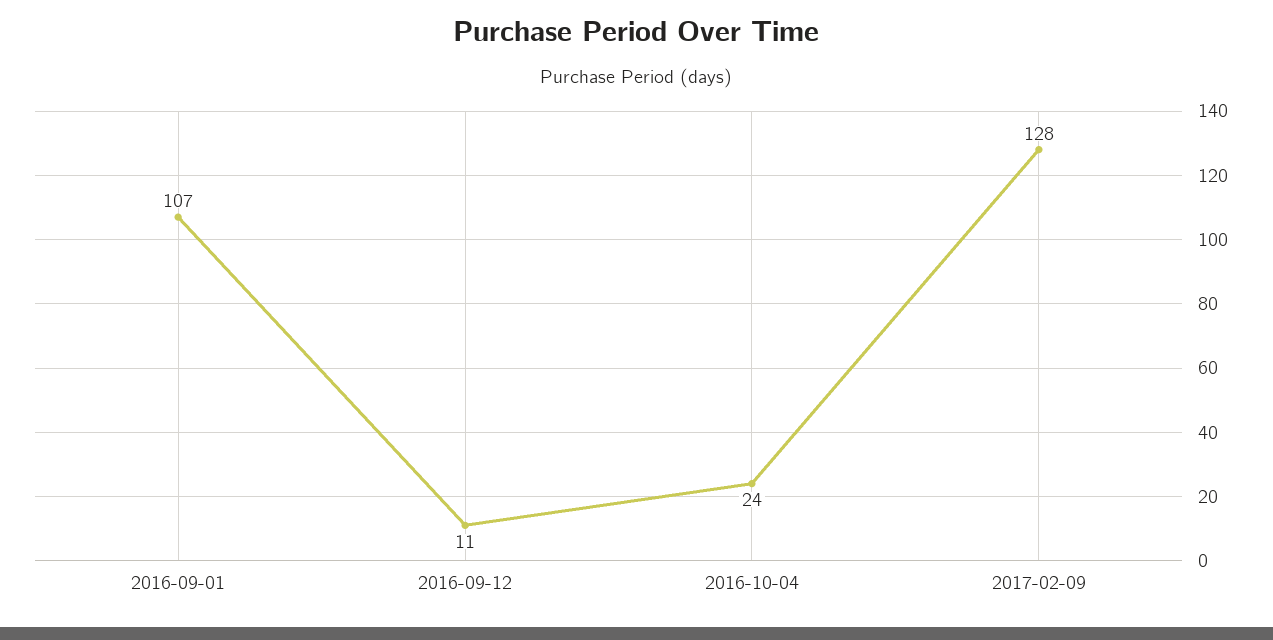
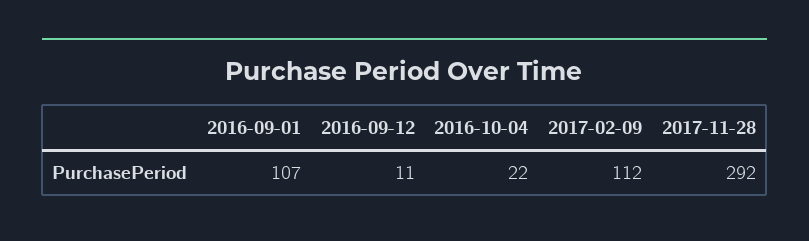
2016-10-04: 24 -> 22
2017-02-09: 128 -> 112
2017-11-28: none -> 292

